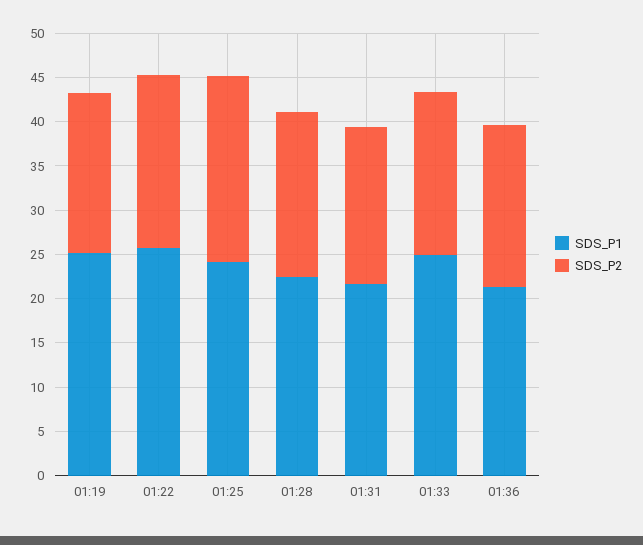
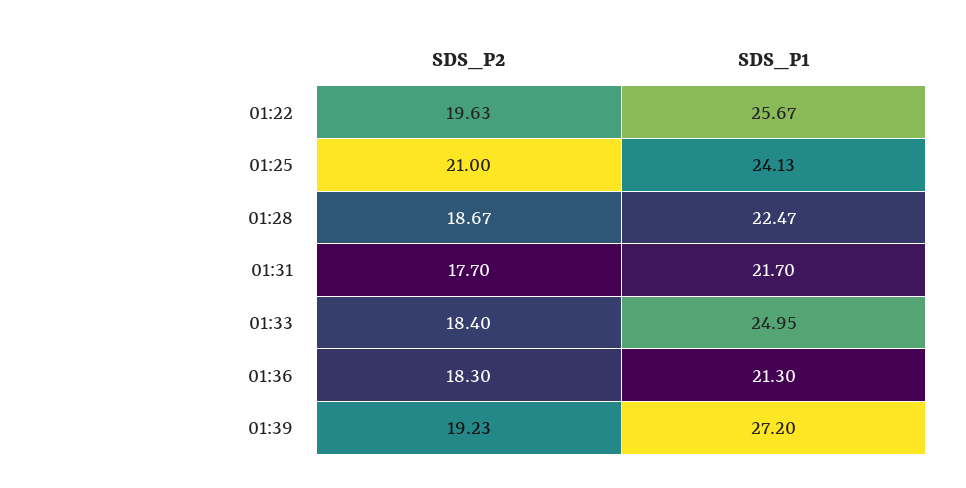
SDS_P1, 01:19: 25 -> none
SDS_P2, 01:19: 18 -> none
SDS_P2, 01:39: none -> 19.23
SDS_P1, 01:39: none -> 27.2

